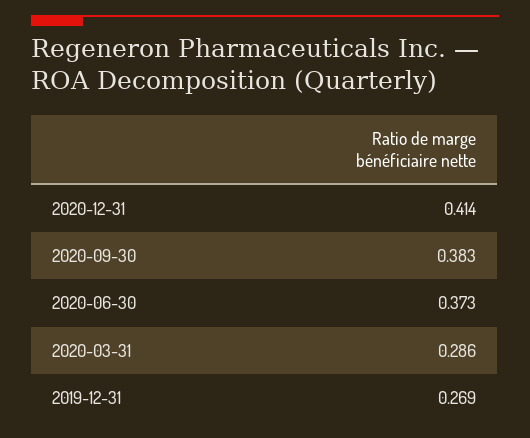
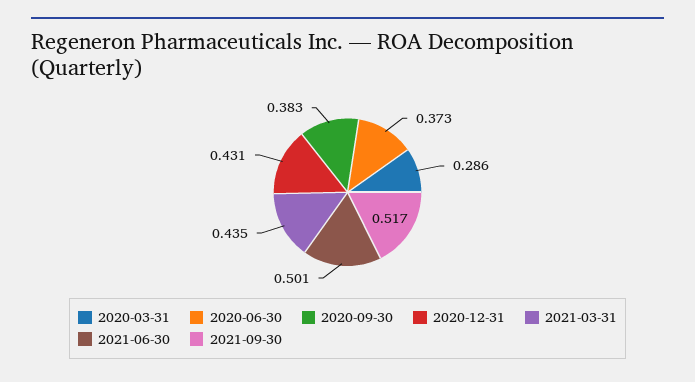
2020-12-31: 0.414 -> 0.431
2019-12-31: 0.269 -> none
2021-03-31: none -> 0.435
2021-06-30: none -> 0.501
2021-09-30: none -> 0.517

